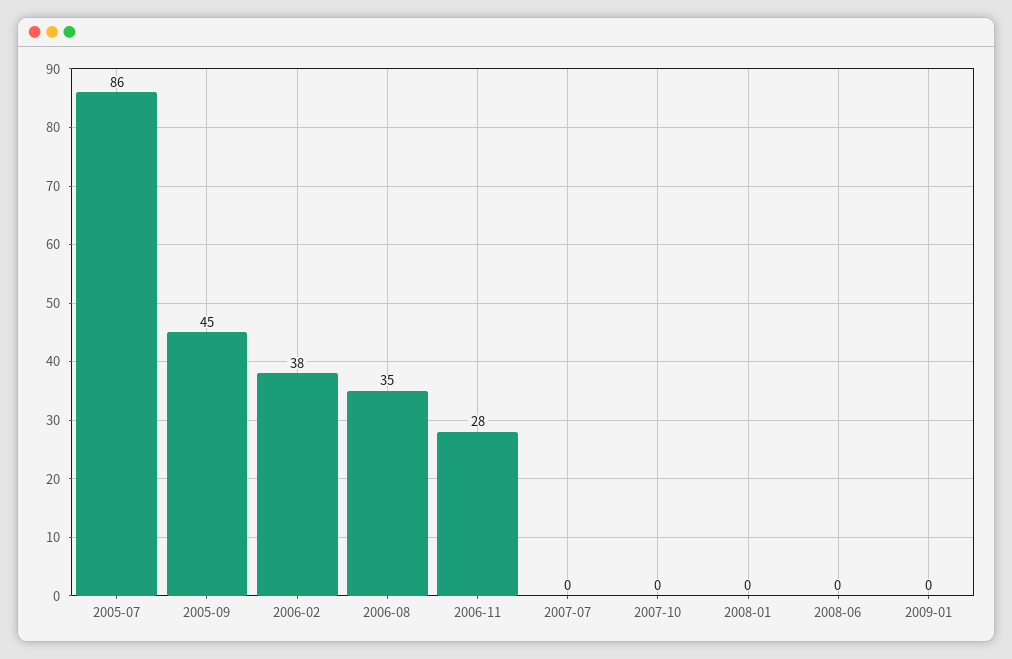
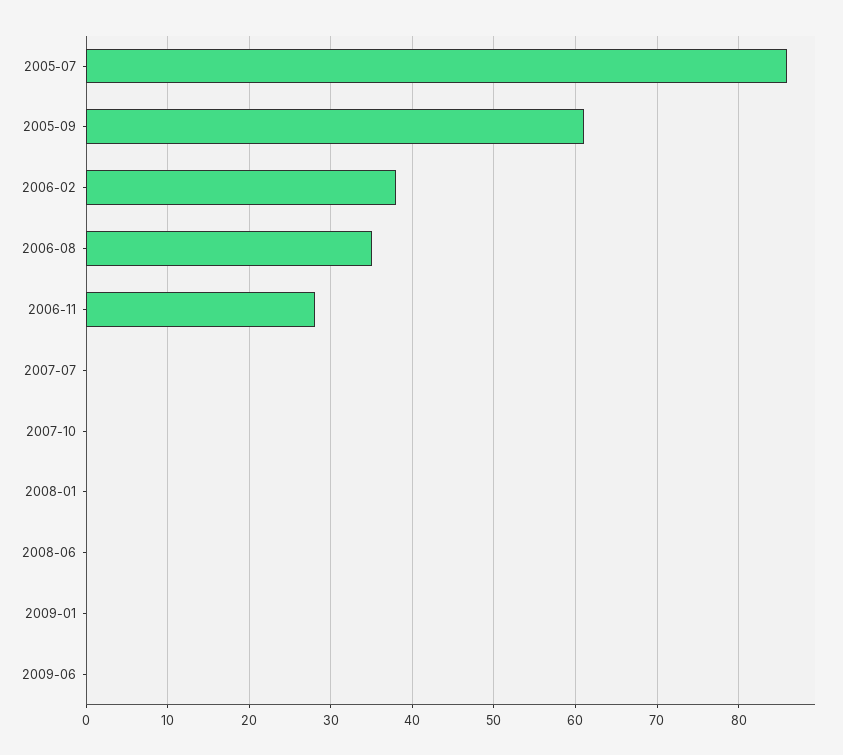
2005-09: 45 -> 61
2009-06: none -> 0

